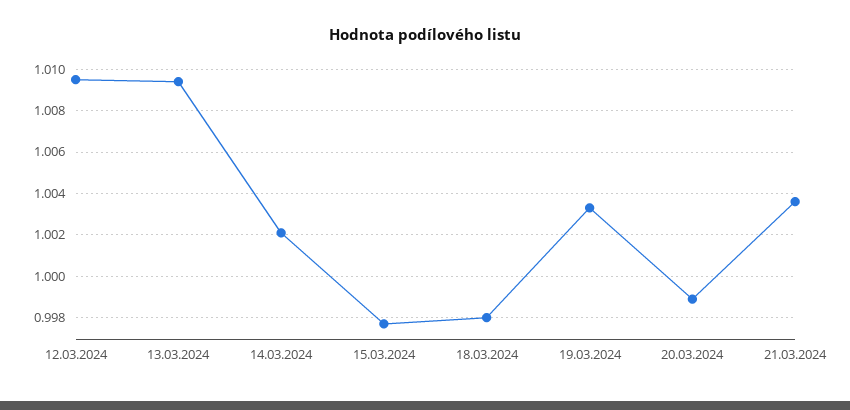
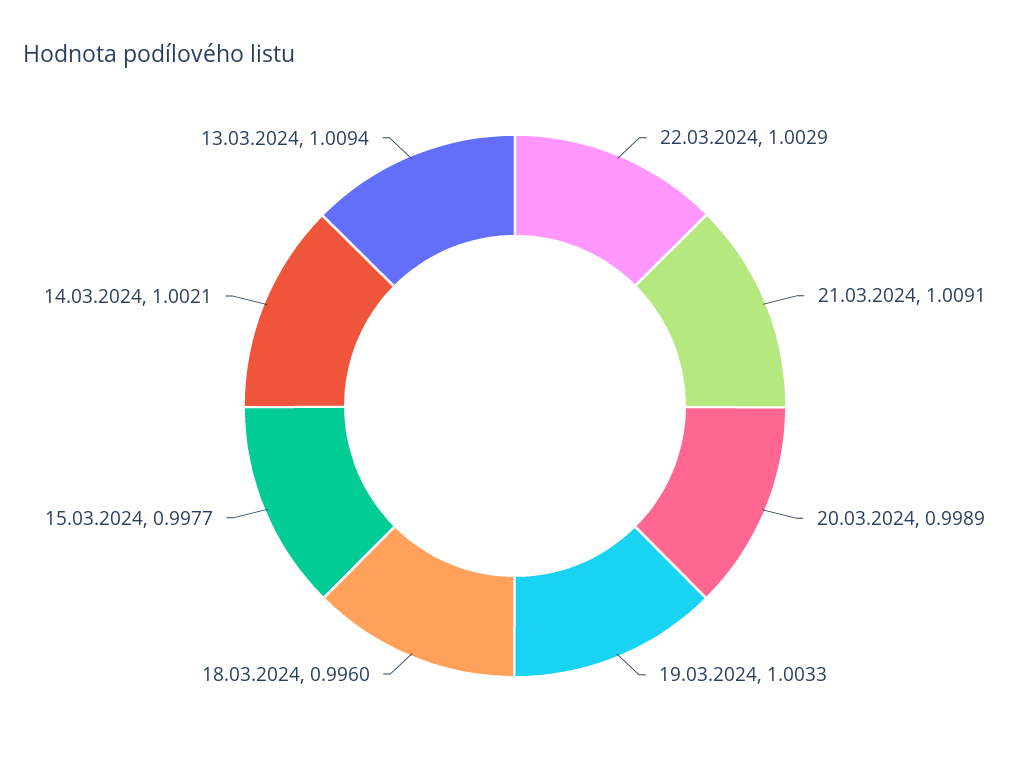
12.03.2024: 1.0095 -> none
18.03.2024: 0.998 -> 0.996
21.03.2024: 1.0035 -> 1.0091
22.03.2024: none -> 1.0029

